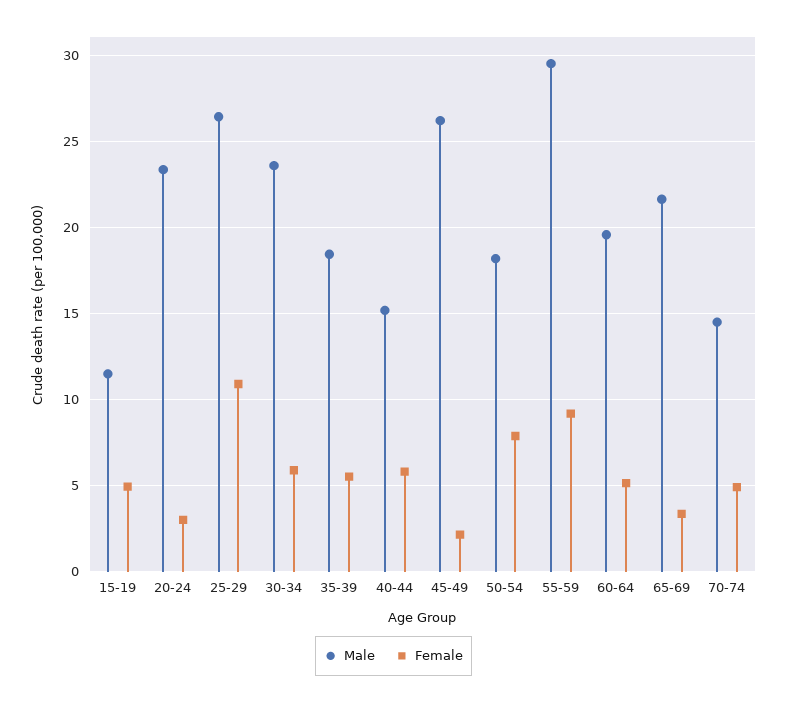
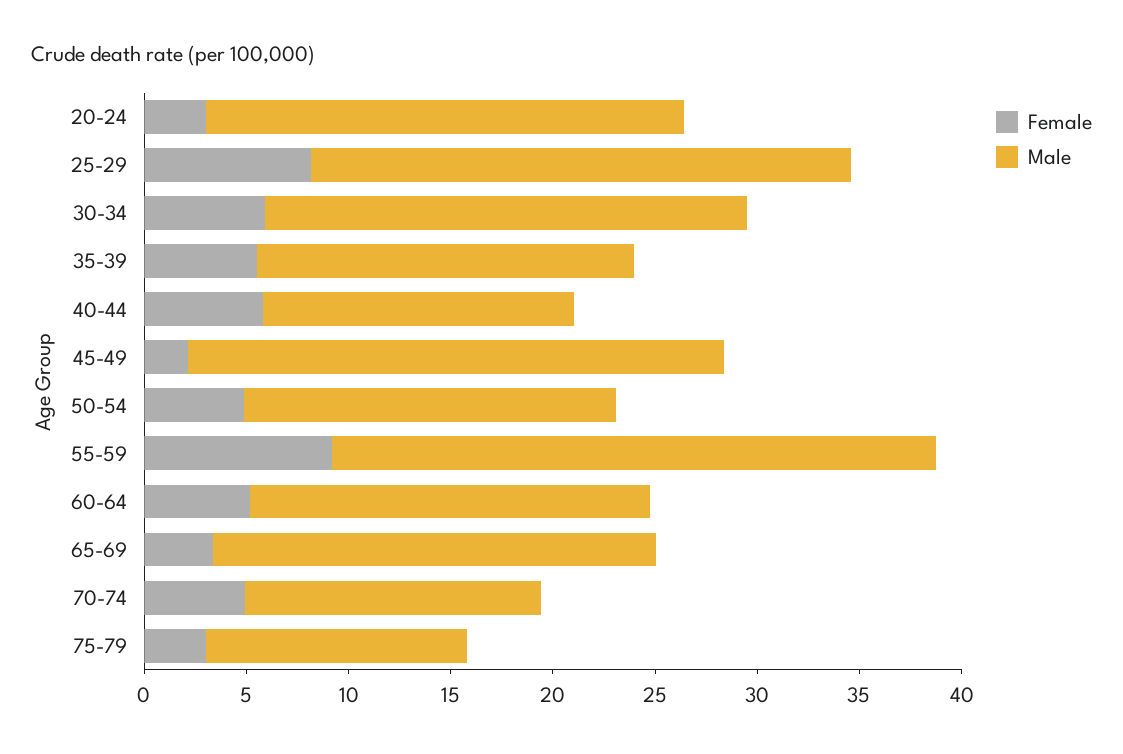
Male, 15-19: 11.5 -> none
Female, 15-19: 5 -> none
Female, 25-29: 11 -> 8
Female, 50-54: 8 -> 5
Female, 75-79: none -> 3
Male, 75-79: none -> 13

